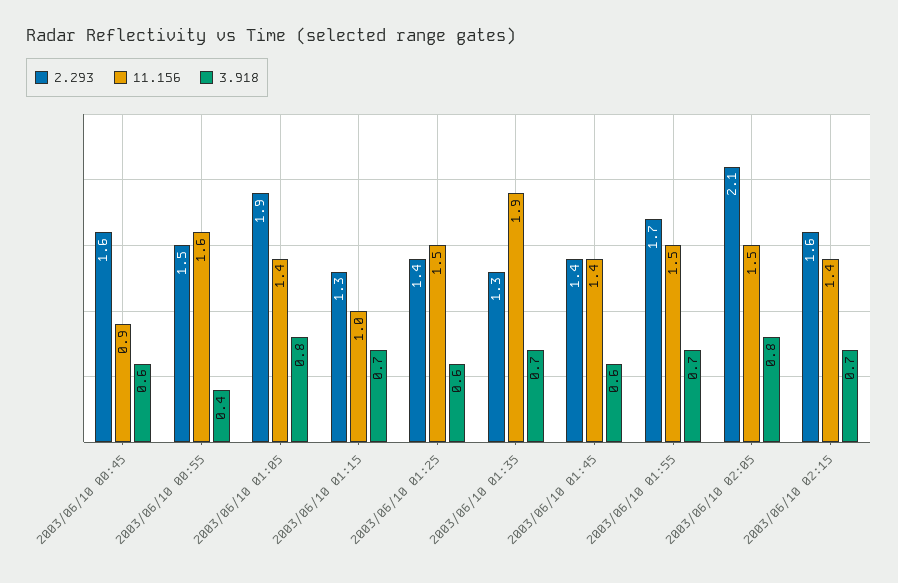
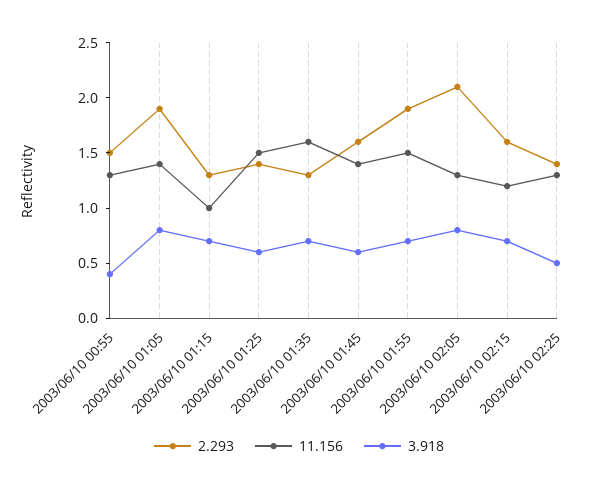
2.293, 2003/06/10 00:45: 1.6 -> none
11.156, 2003/06/10 00:45: 0.9 -> none
3.918, 2003/06/10 00:45: 0.6 -> none
11.156, 2003/06/10 00:55: 1.6 -> 1.3
11.156, 2003/06/10 01:35: 1.9 -> 1.6
2.293, 2003/06/10 01:45: 1.4 -> 1.6
2.293, 2003/06/10 01:55: 1.7 -> 1.9
11.156, 2003/06/10 02:05: 1.5 -> 1.3
11.156, 2003/06/10 02:15: 1.4 -> 1.2
2.293, 2003/06/10 02:25: none -> 1.4
11.156, 2003/06/10 02:25: none -> 1.3
3.918, 2003/06/10 02:25: none -> 0.5

